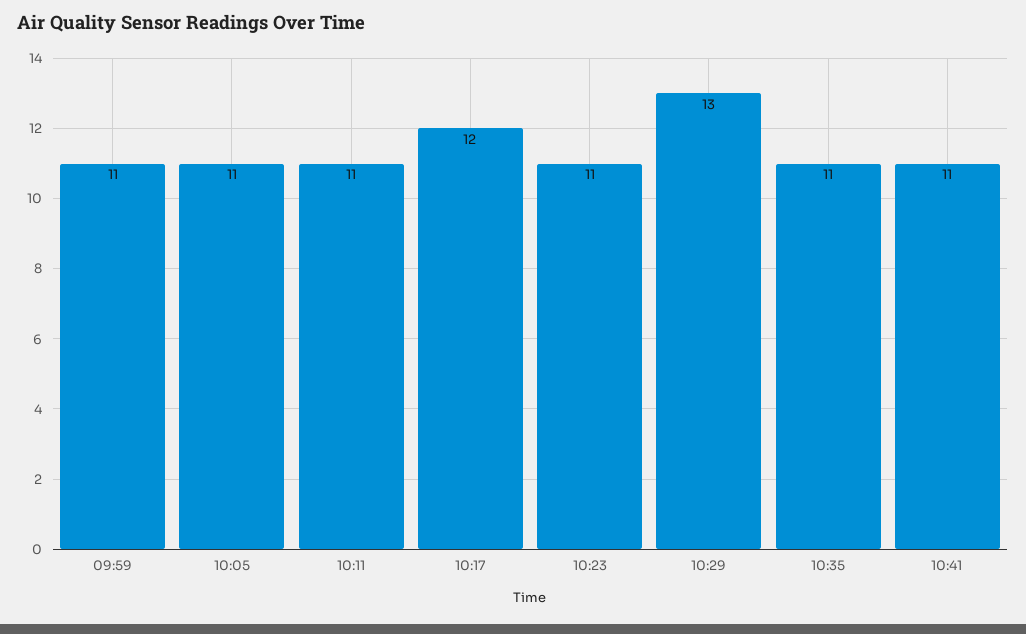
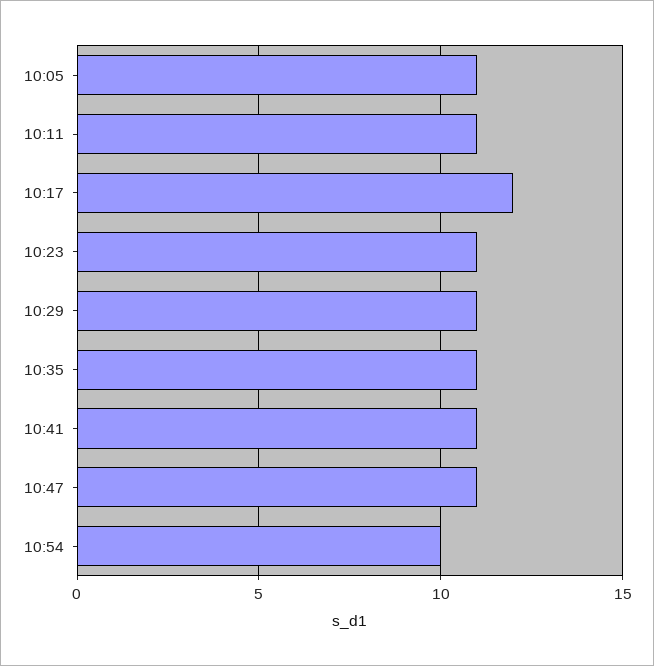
09:59: 11 -> none
10:29: 13 -> 11
10:47: none -> 11
10:54: none -> 10

